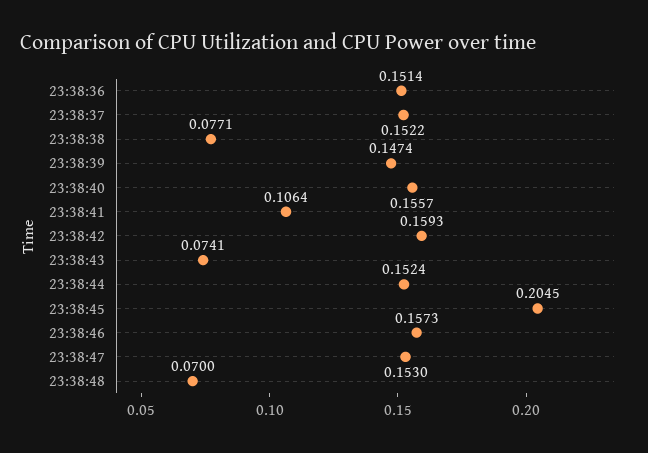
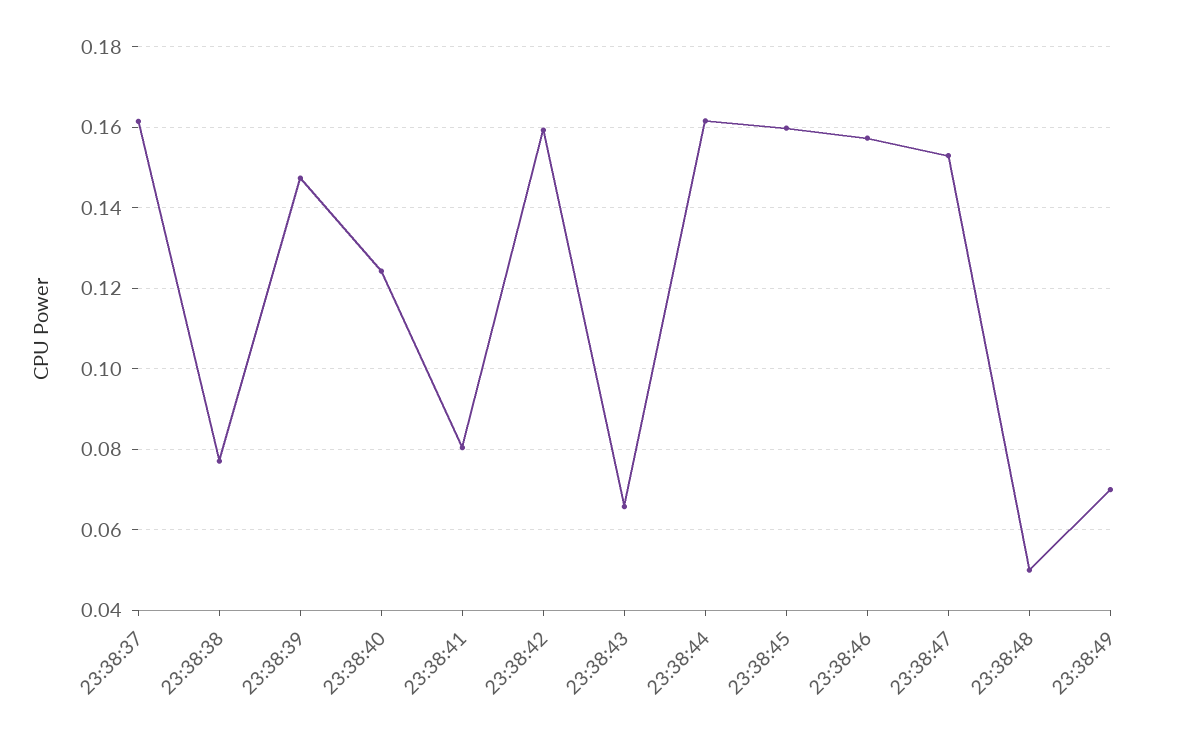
23:38:36: 0.1514 -> none
23:38:37: 0.1522 -> 0.162
23:38:40: 0.1557 -> 0.124
23:38:41: 0.1064 -> 0.08
23:38:43: 0.0741 -> 0.066
23:38:44: 0.1524 -> 0.162
23:38:45: 0.2045 -> 0.16
23:38:48: 0.07 -> 0.05
23:38:49: none -> 0.07

